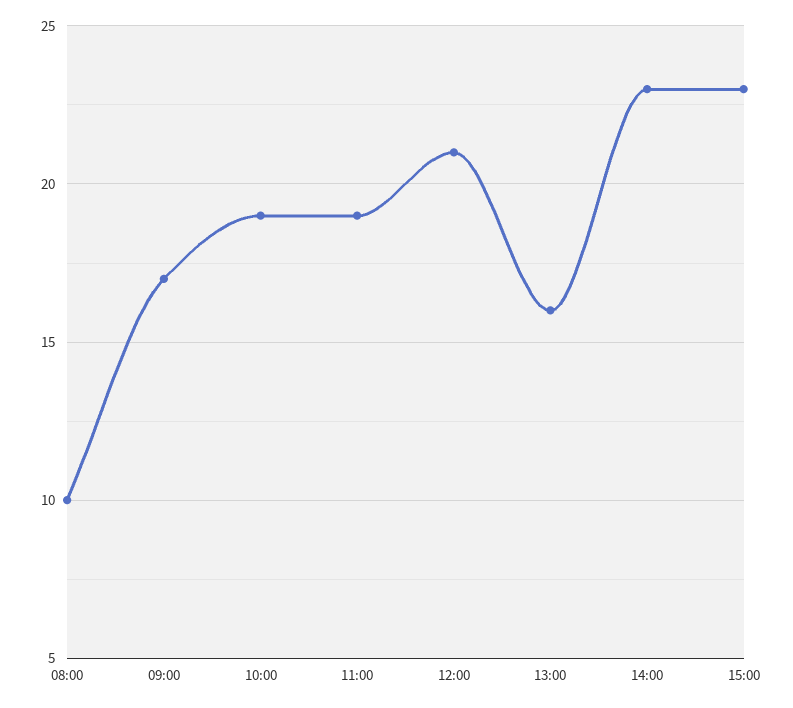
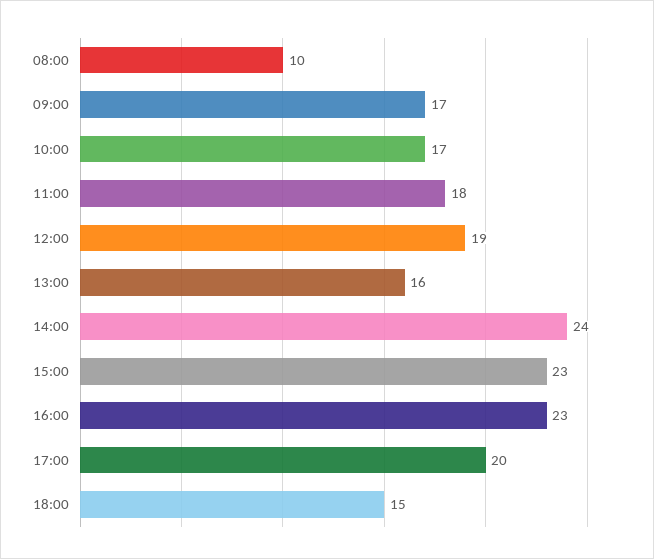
10:00: 19 -> 17
11:00: 19 -> 18
12:00: 21 -> 19
14:00: 23 -> 24
16:00: none -> 23
17:00: none -> 20
18:00: none -> 15

